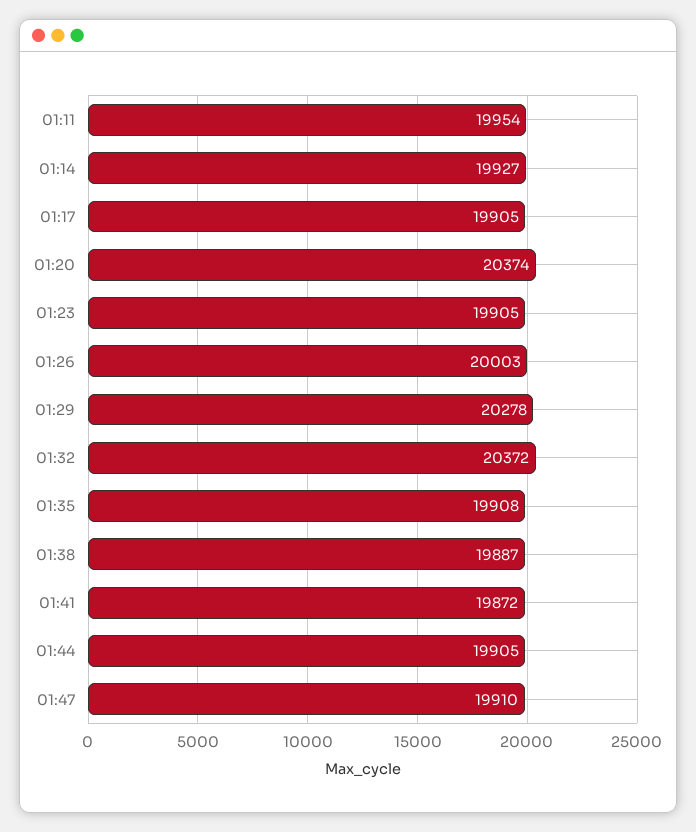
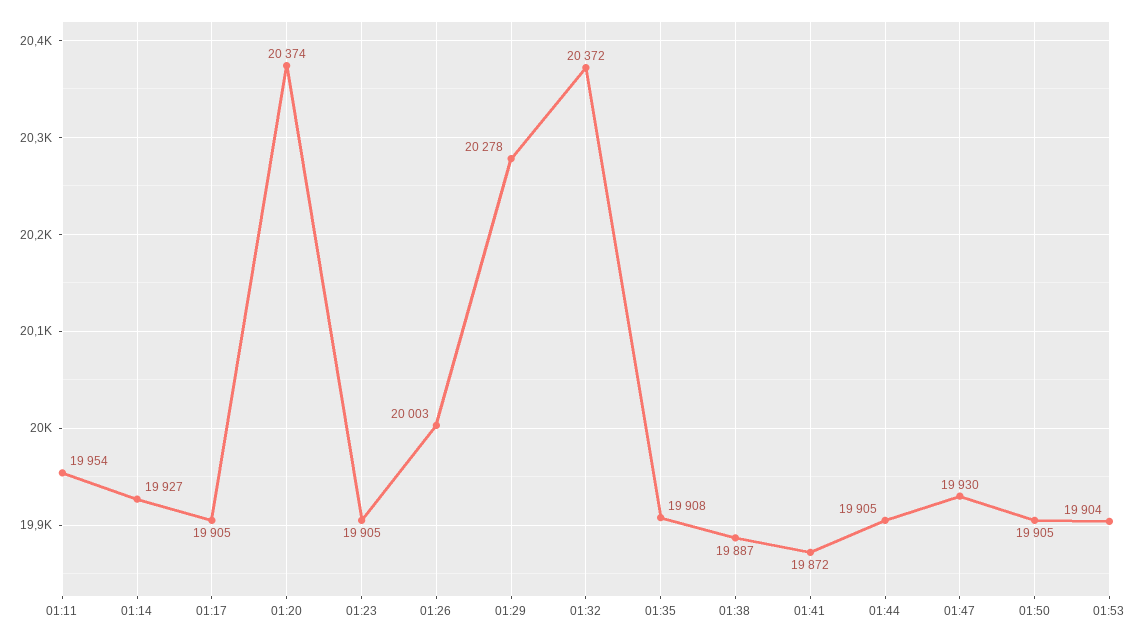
01:47: 19910 -> 19930
01:50: none -> 19905
01:53: none -> 19904

